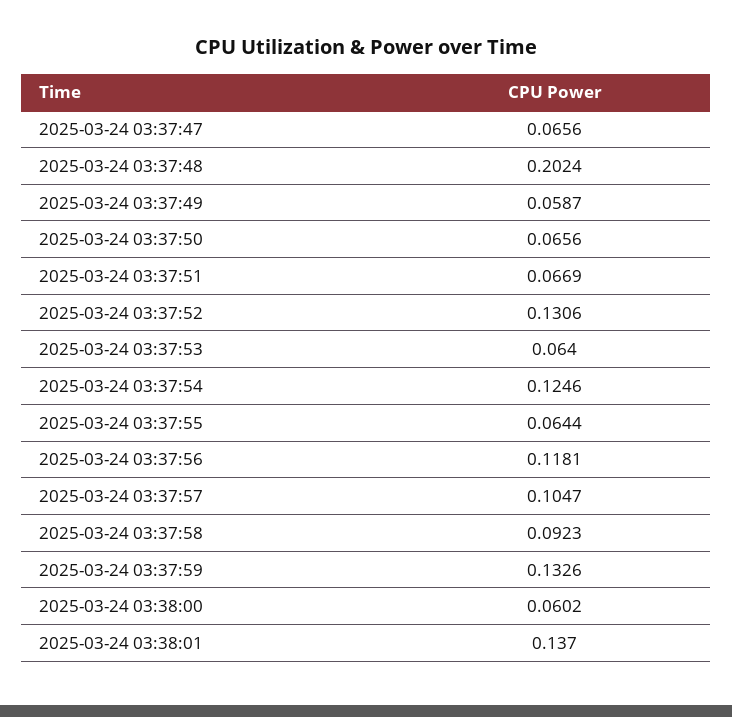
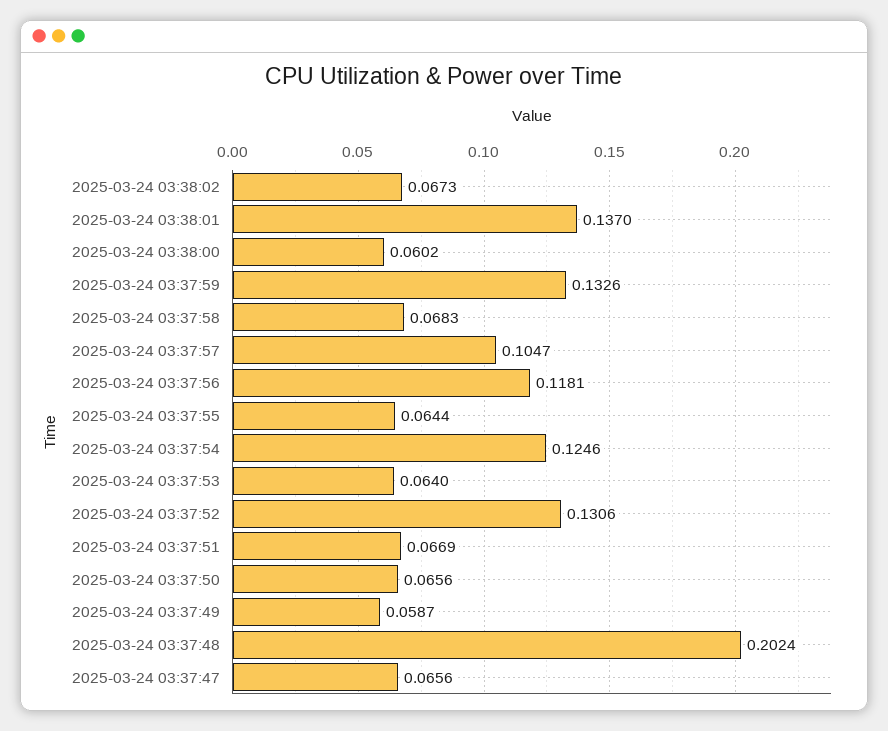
2025-03-24 03:37:58: 0.0923 -> 0.0683
2025-03-24 03:38:02: none -> 0.0673

